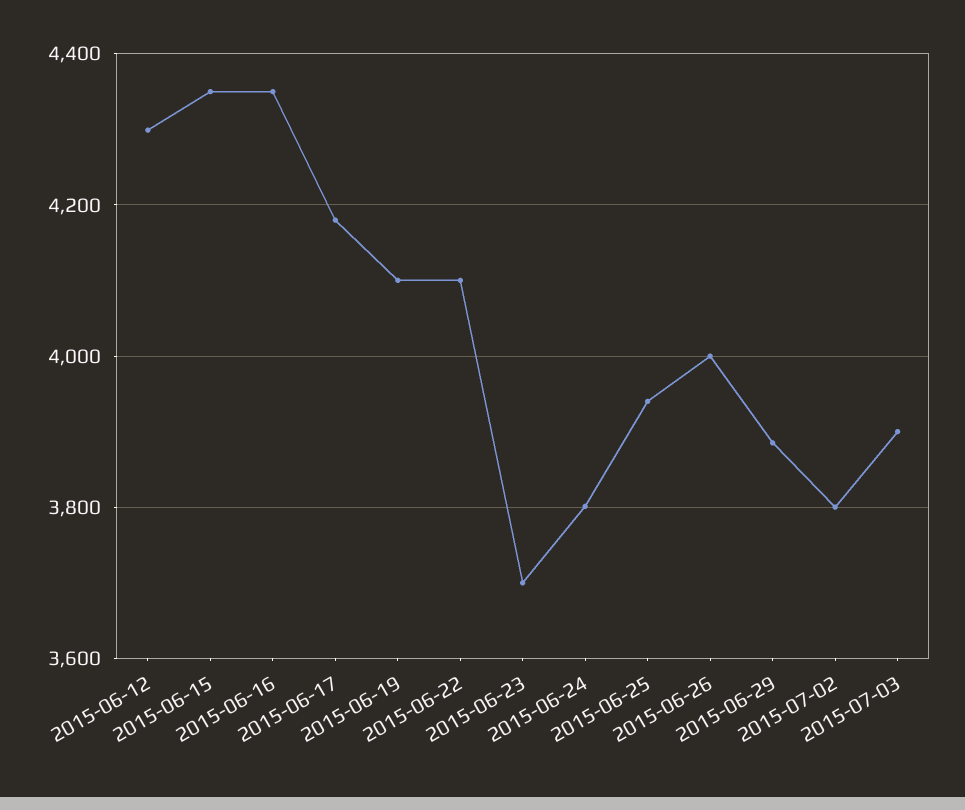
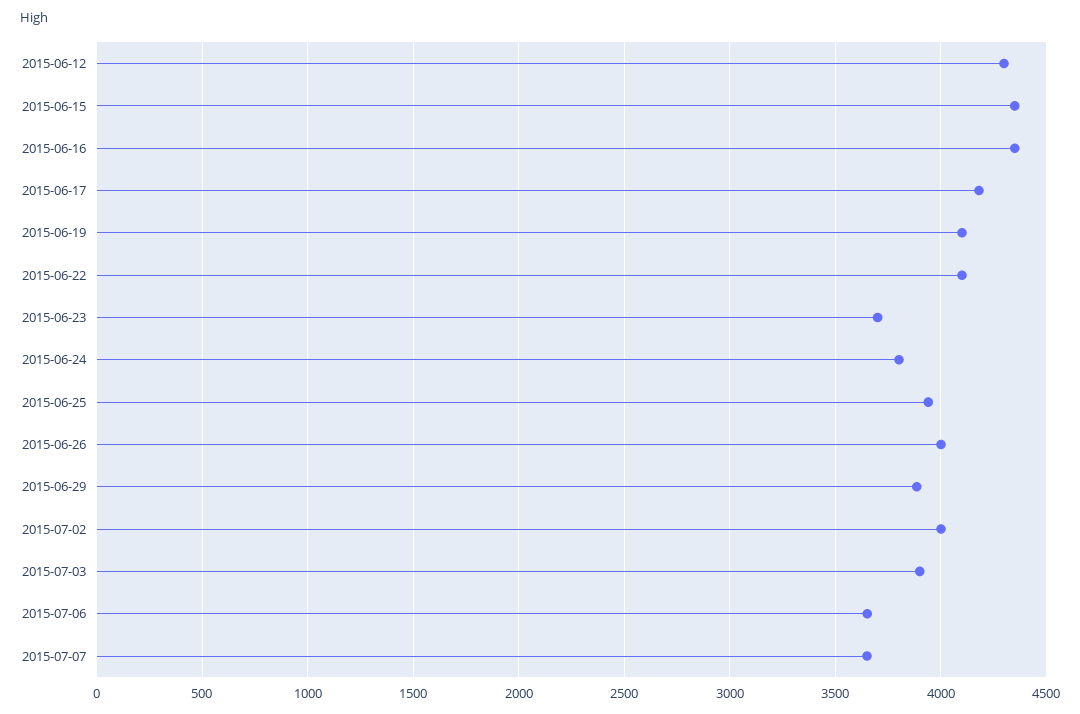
2015-07-02: 3800 -> 4000
2015-07-06: none -> 3650
2015-07-07: none -> 3650

